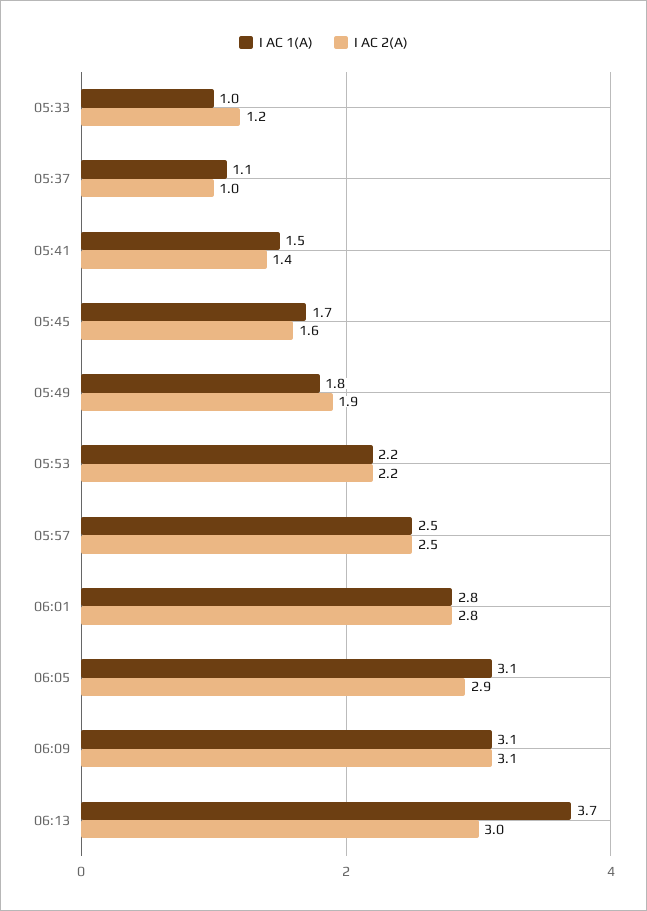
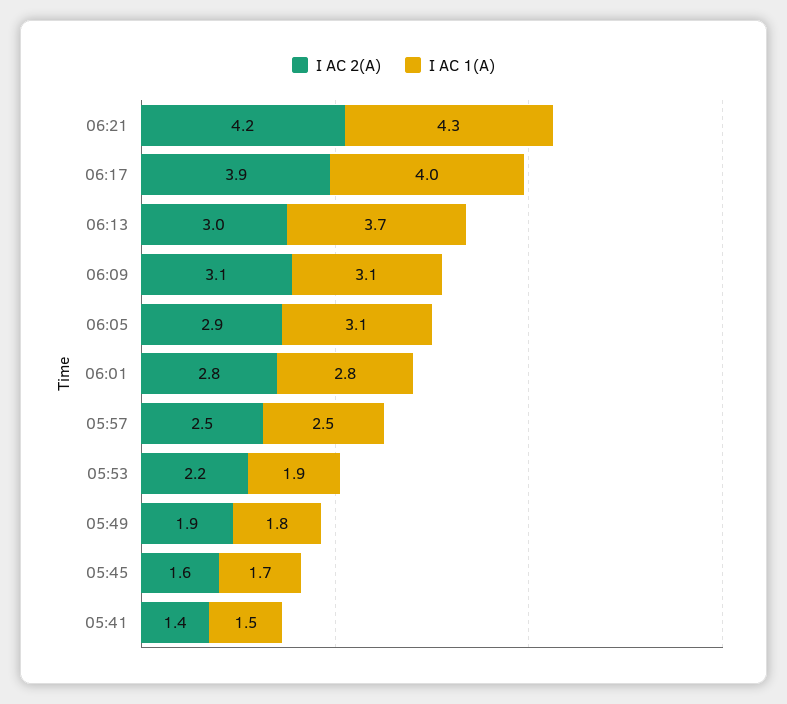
I AC 1(A), 05:33: 1 -> none
I AC 2(A), 05:33: 1.2 -> none
I AC 1(A), 05:37: 1.1 -> none
I AC 2(A), 05:37: 1 -> none
I AC 1(A), 05:53: 2.2 -> 1.9
I AC 2(A), 06:21: none -> 4.2
I AC 1(A), 06:21: none -> 4.3
I AC 2(A), 06:17: none -> 3.9
I AC 1(A), 06:17: none -> 4

